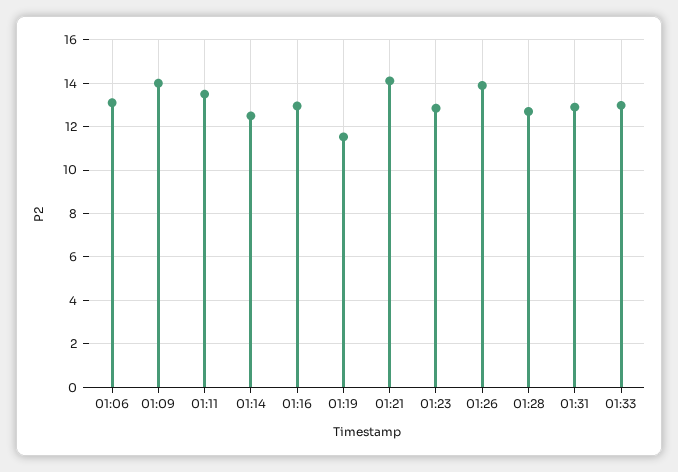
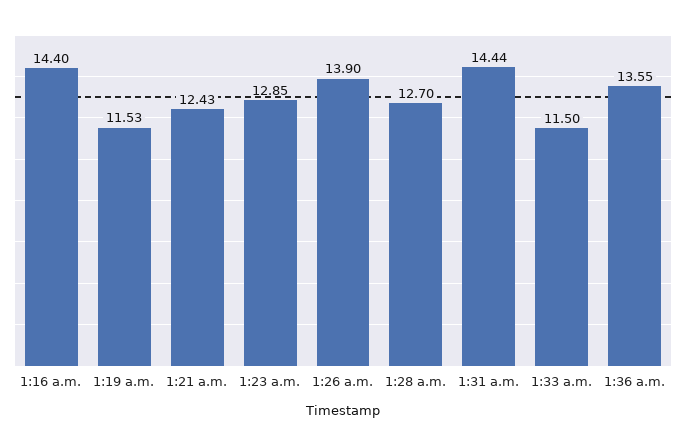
01:06: 13 -> none
01:09: 14 -> none
01:11: 13.5 -> none
01:14: 12.5 -> none
01:16: 13 -> 14.4
01:21: 14 -> 12.43
01:31: 13 -> 14.44
01:33: 13 -> 11.5
1:36 a.m.: none -> 13.55

